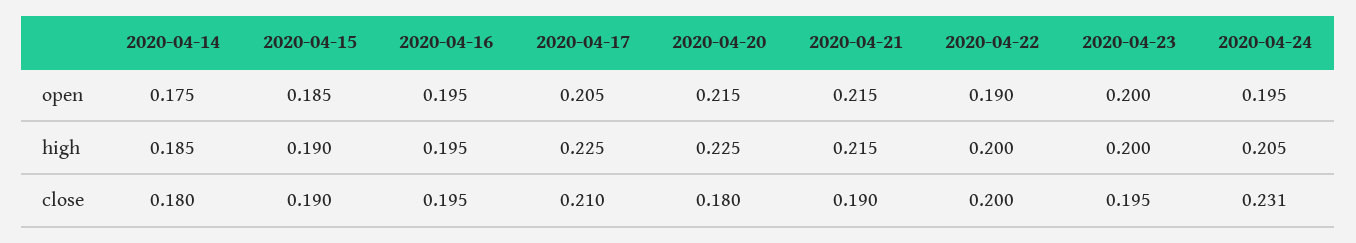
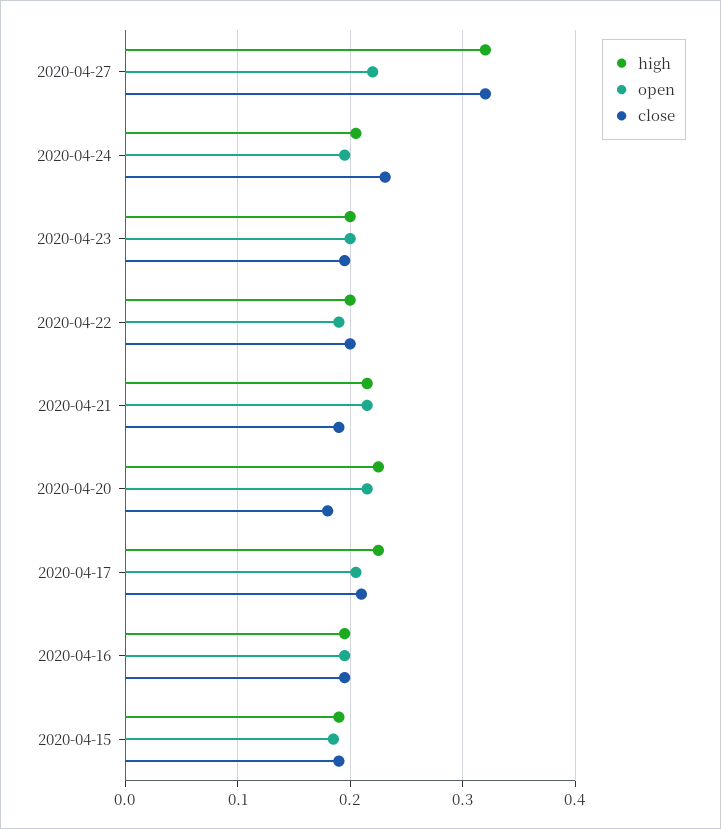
open, 2020-04-14: 0.175 -> none
high, 2020-04-14: 0.185 -> none
close, 2020-04-14: 0.18 -> none
high, 2020-04-27: none -> 0.32
open, 2020-04-27: none -> 0.22
close, 2020-04-27: none -> 0.32

